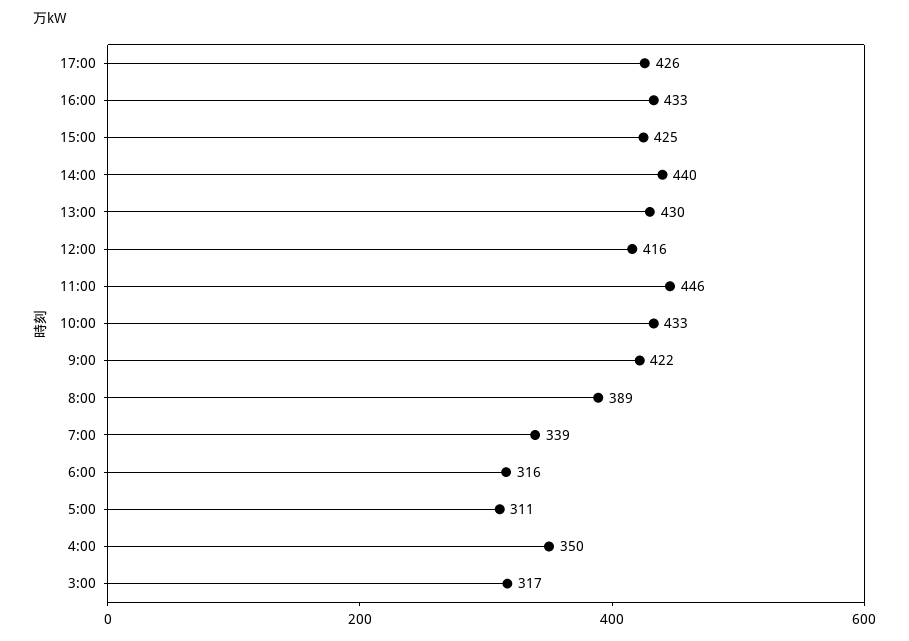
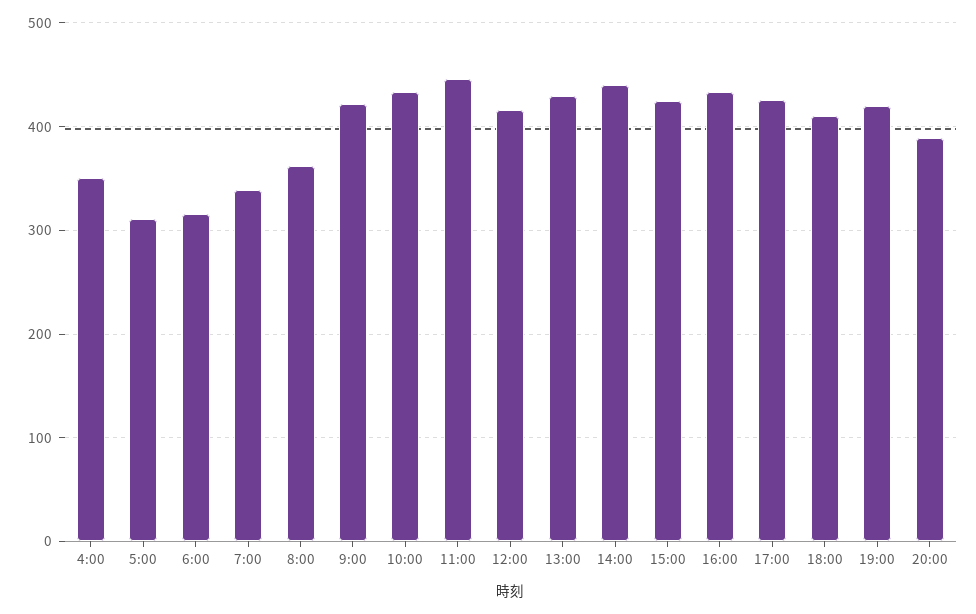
8:00: 389 -> 360
3:00: 317 -> none
18:00: none -> 410
19:00: none -> 420
20:00: none -> 390

